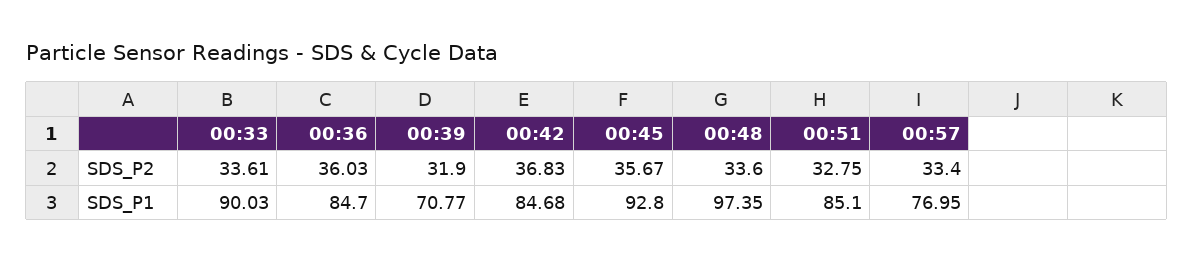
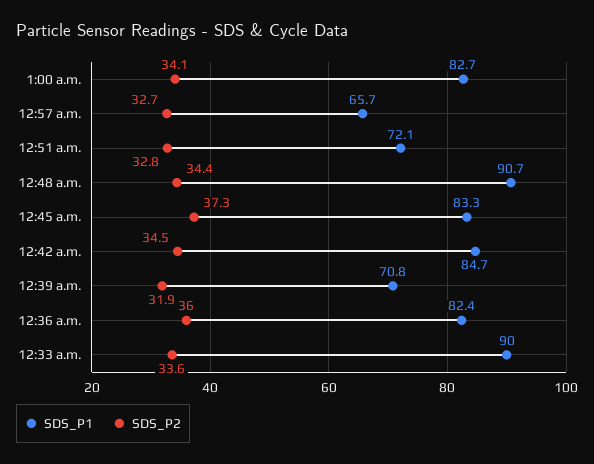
SDS_P2, 00:42: 36.83 -> 34.5
SDS_P2, 00:45: 35.67 -> 37.3
SDS_P2, 00:48: 33.6 -> 34.4
SDS_P2, 00:57: 33.4 -> 32.7
SDS_P1, 00:36: 84.7 -> 82.4
SDS_P1, 00:45: 92.8 -> 83.3
SDS_P1, 00:48: 97.35 -> 90.7
SDS_P1, 00:51: 85.1 -> 72.1
SDS_P1, 00:57: 76.95 -> 65.7
SDS_P1, 1:00 a.m.: none -> 82.7
SDS_P2, 1:00 a.m.: none -> 34.1

